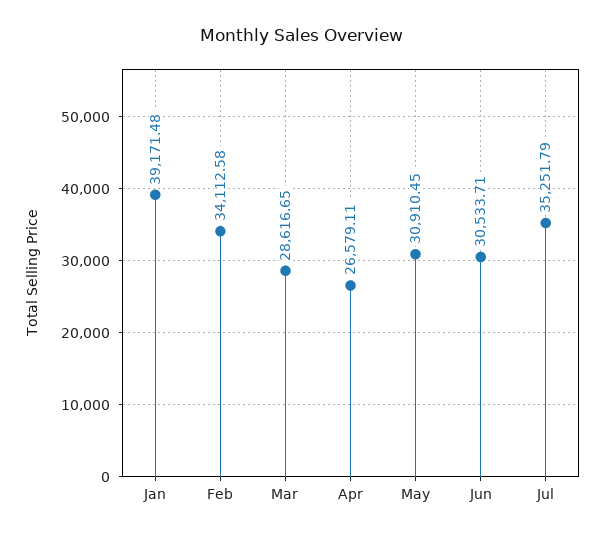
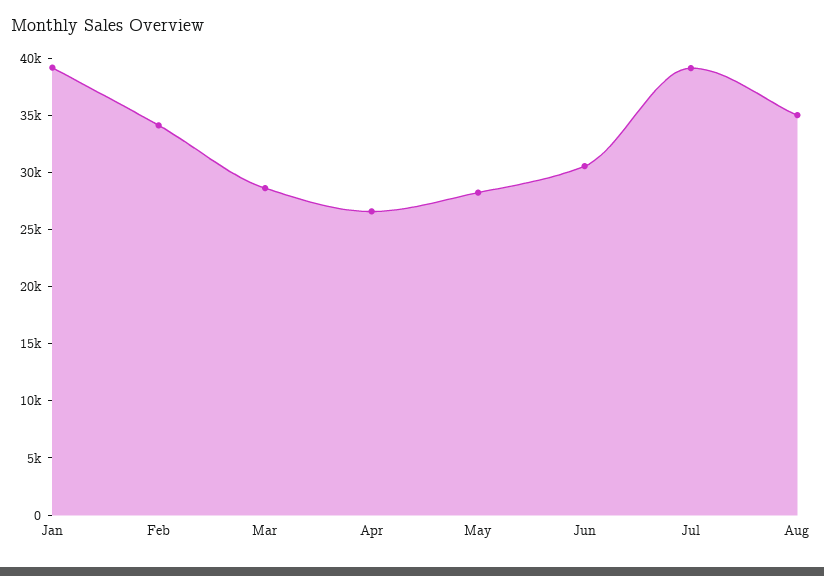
May: 30910.45 -> 28000
Jul: 35251.79 -> 39000
Aug: none -> 35000

